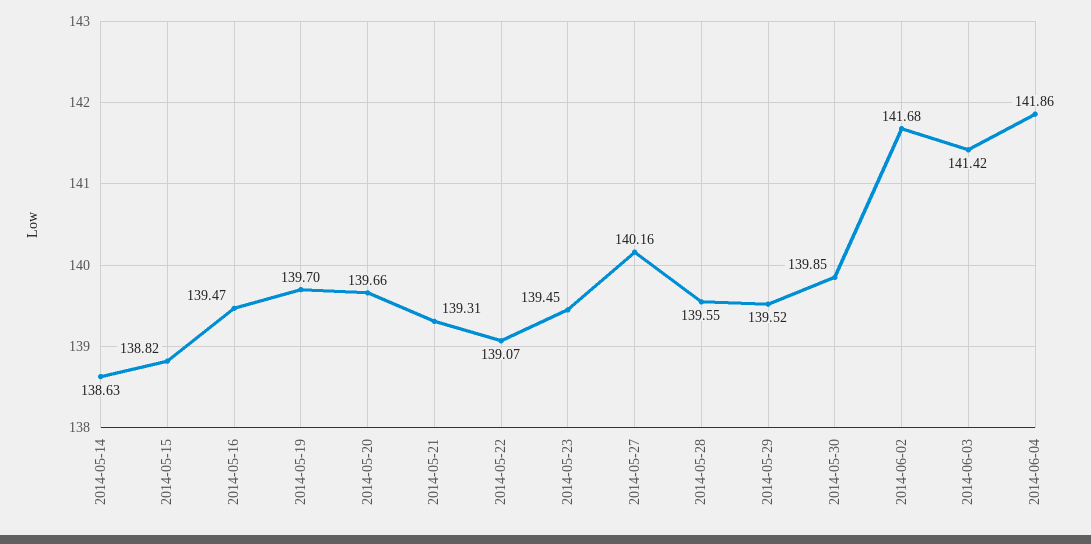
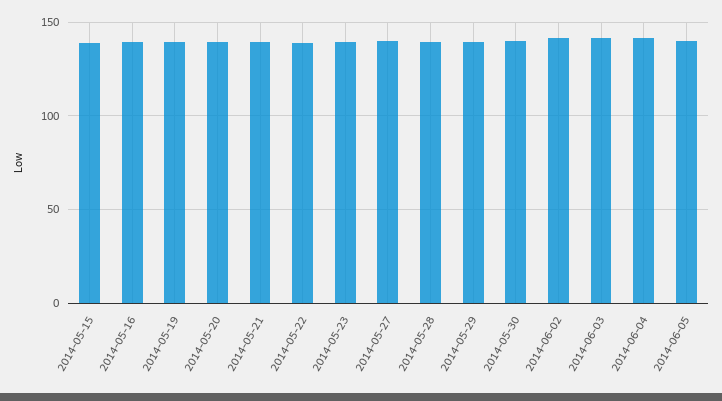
2014-05-14: 138.63 -> none
2014-06-05: none -> 140

